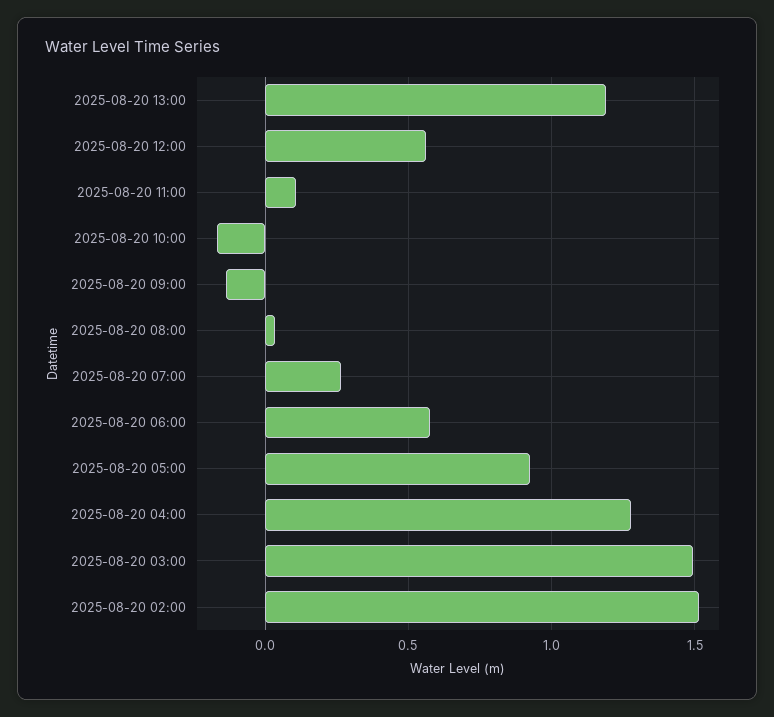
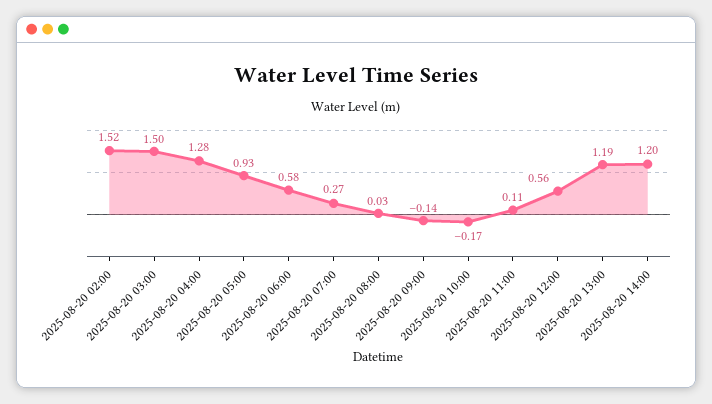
2025-08-20 14:00: none -> 1.2

